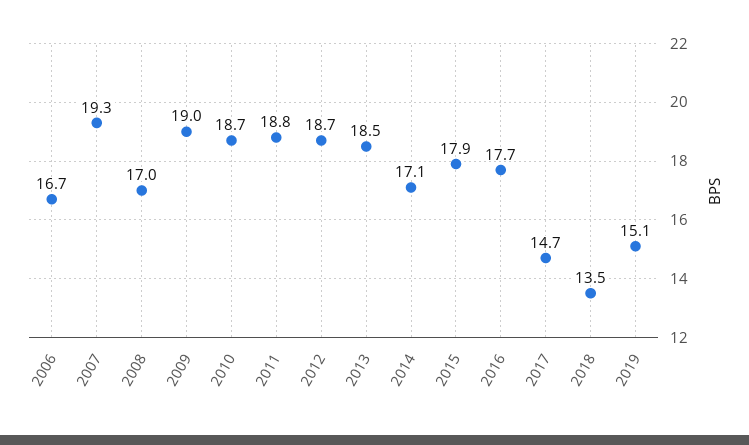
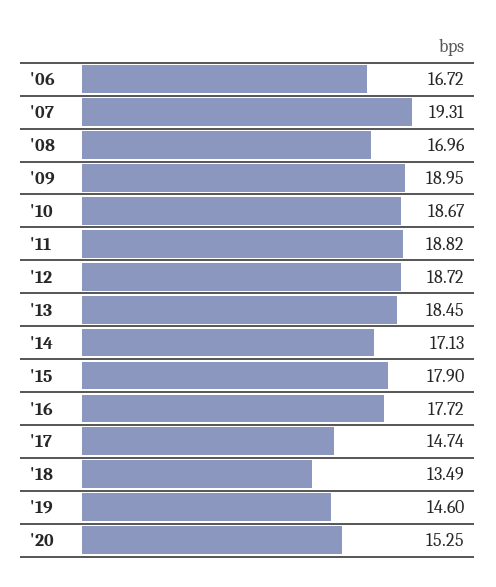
2019: 15.1 -> 14.6
'20: none -> 15.25

